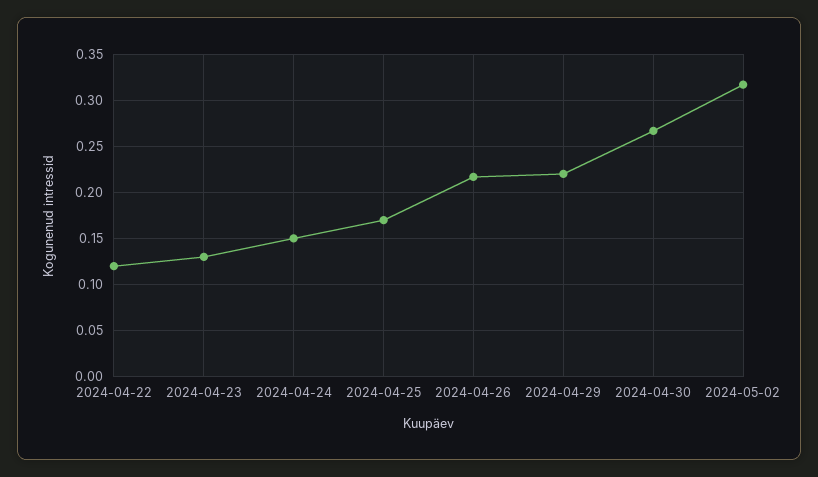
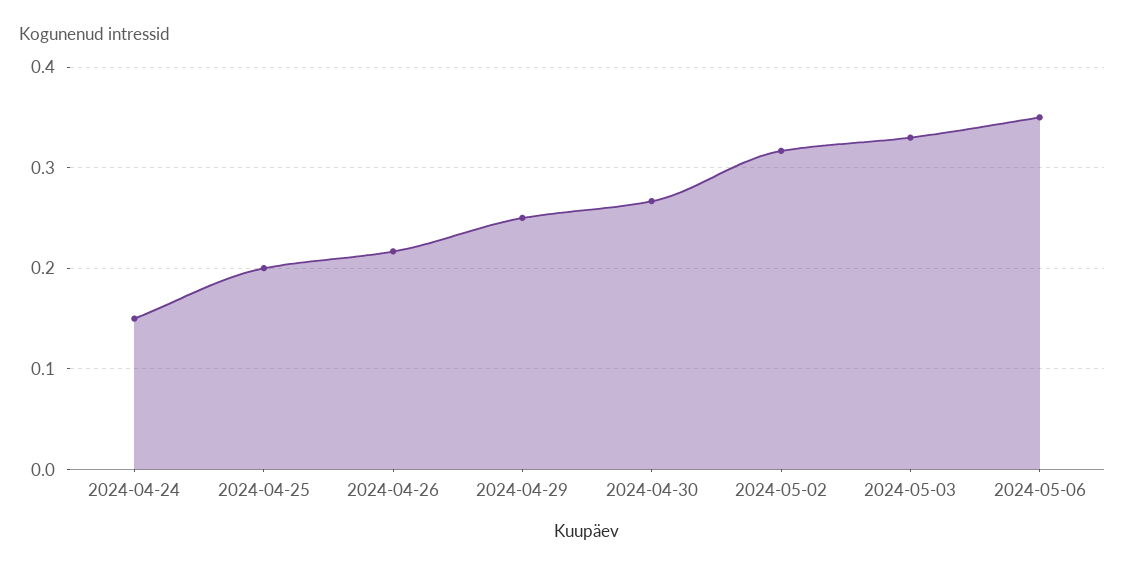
2024-04-22: 0.12 -> none
2024-04-23: 0.13 -> none
2024-04-25: 0.17 -> 0.2
2024-04-29: 0.22 -> 0.25
2024-05-03: none -> 0.33
2024-05-06: none -> 0.35

